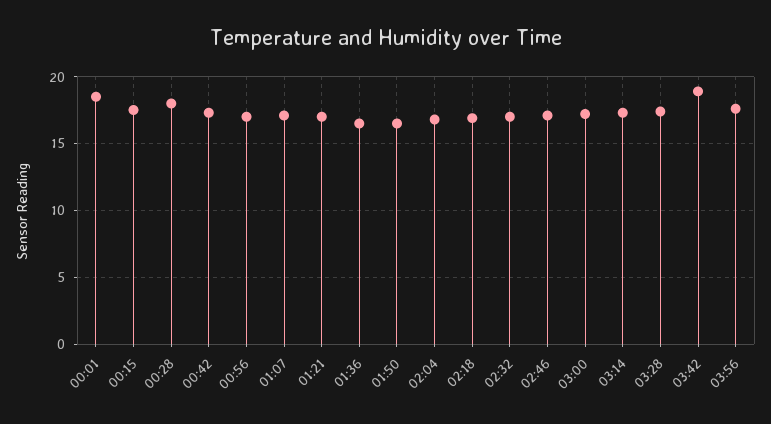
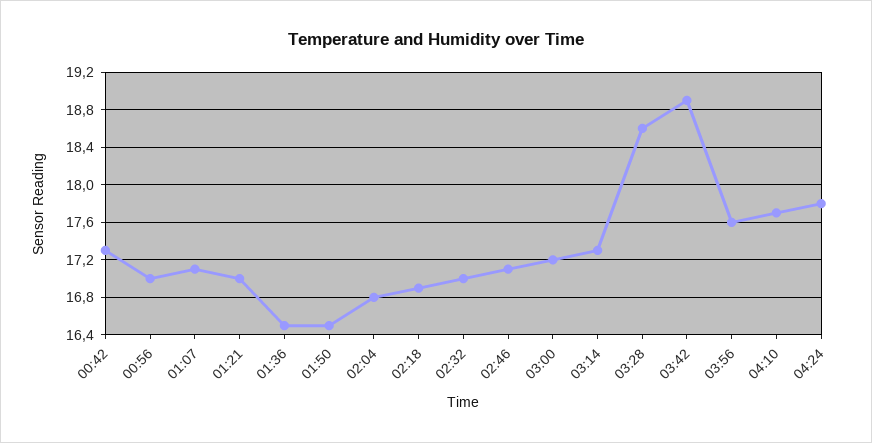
00:01: 18.5 -> none
00:15: 17.5 -> none
00:28: 18 -> none
03:28: 17.5 -> 18.6
04:10: none -> 17.7
04:24: none -> 17.8

